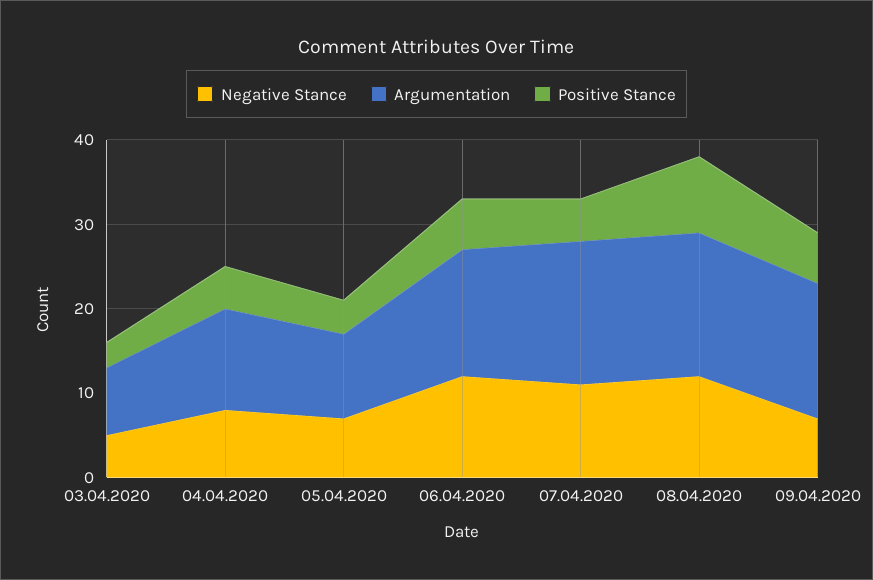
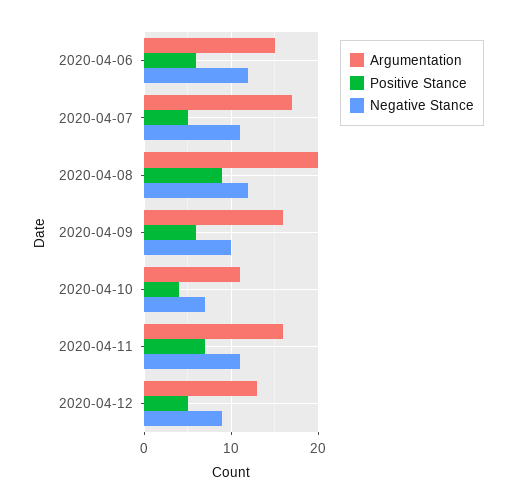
Negative Stance, 03.04.2020: 5 -> none
Argumentation, 03.04.2020: 8 -> none
Positive Stance, 03.04.2020: 3 -> none
Negative Stance, 04.04.2020: 8 -> none
Argumentation, 04.04.2020: 12 -> none
Positive Stance, 04.04.2020: 5 -> none
Negative Stance, 05.04.2020: 7 -> none
Argumentation, 05.04.2020: 10 -> none
Positive Stance, 05.04.2020: 4 -> none
Argumentation, 08.04.2020: 17 -> 20
Negative Stance, 09.04.2020: 7 -> 10
Argumentation, 2020-04-10: none -> 11
Positive Stance, 2020-04-10: none -> 4
Negative Stance, 2020-04-10: none -> 7
Argumentation, 2020-04-11: none -> 16
Positive Stance, 2020-04-11: none -> 7
Negative Stance, 2020-04-11: none -> 11
Argumentation, 2020-04-12: none -> 13
Positive Stance, 2020-04-12: none -> 5
Negative Stance, 2020-04-12: none -> 9

